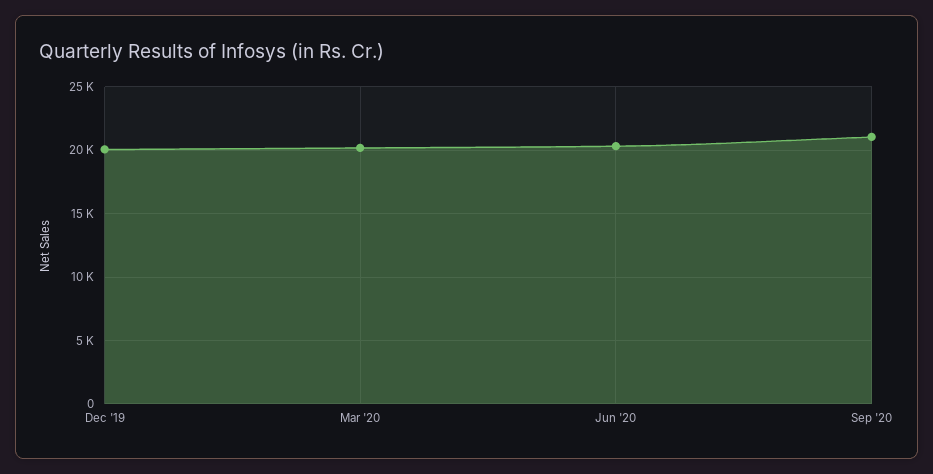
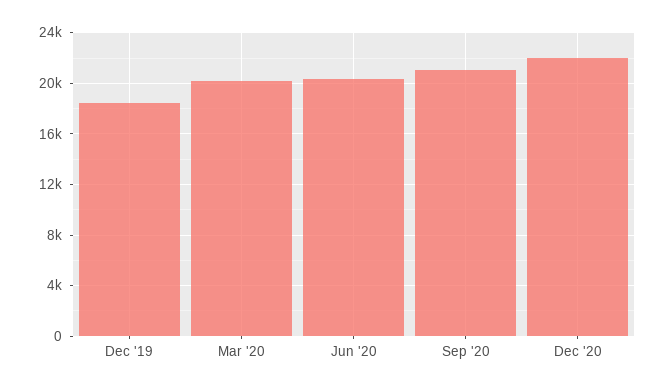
Dec '19: 20000 -> 18500
Dec '20: none -> 22000

